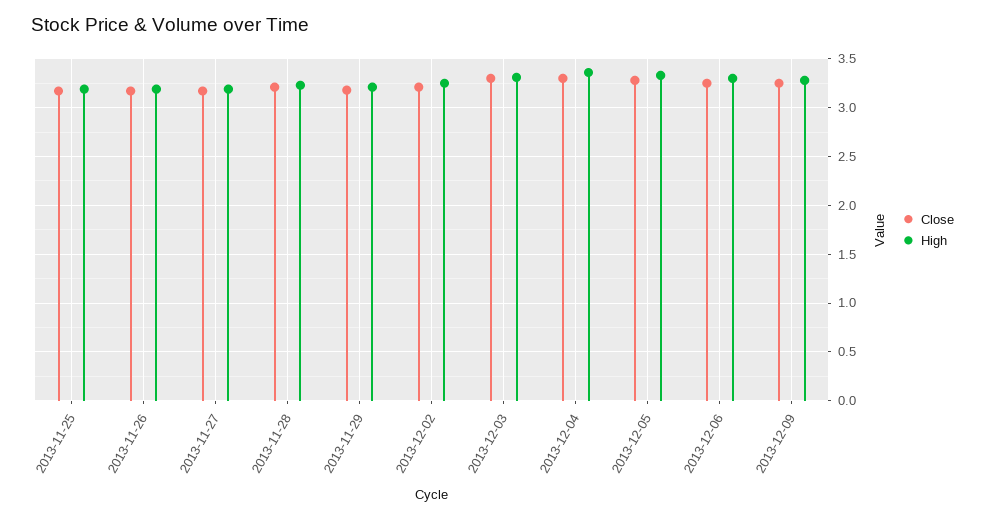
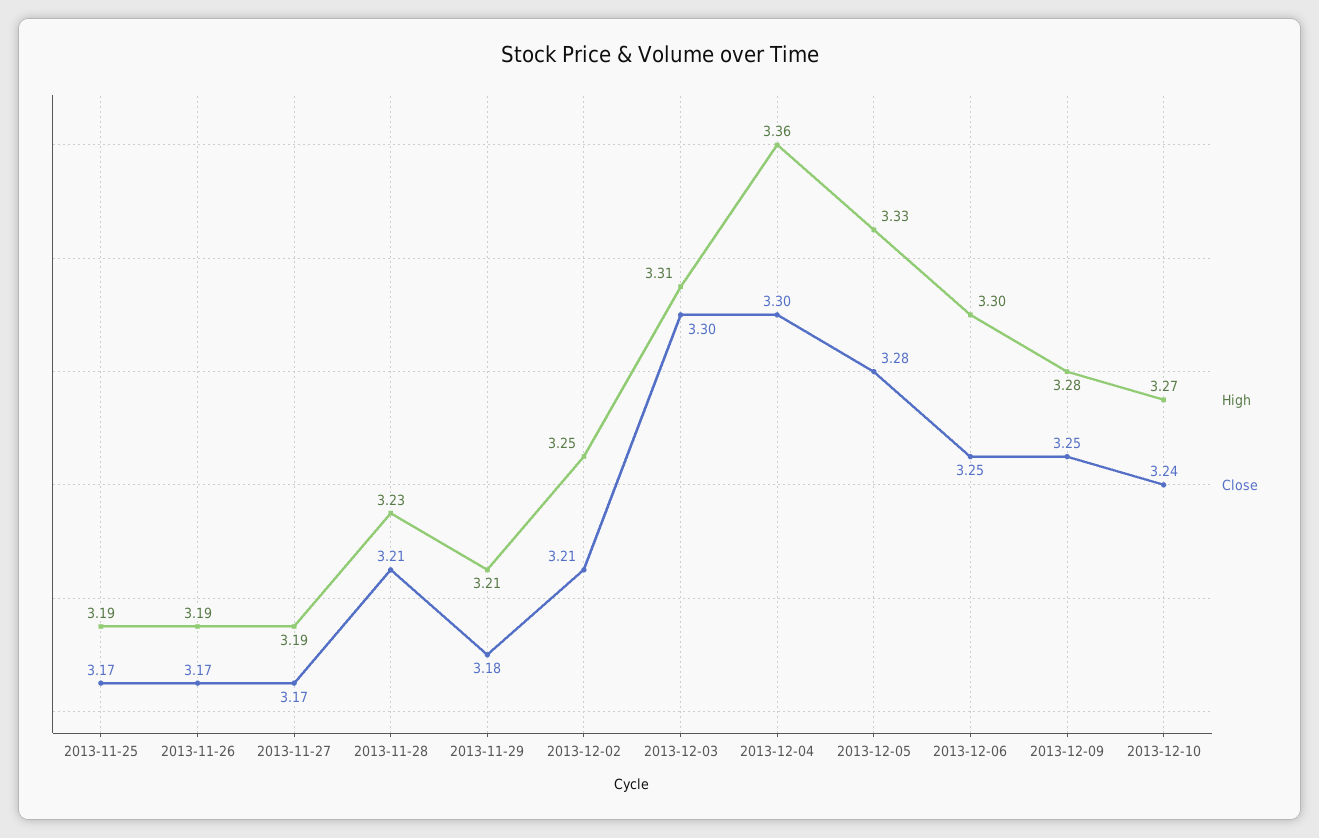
High, 2013-12-10: none -> 3.27
Close, 2013-12-10: none -> 3.24

